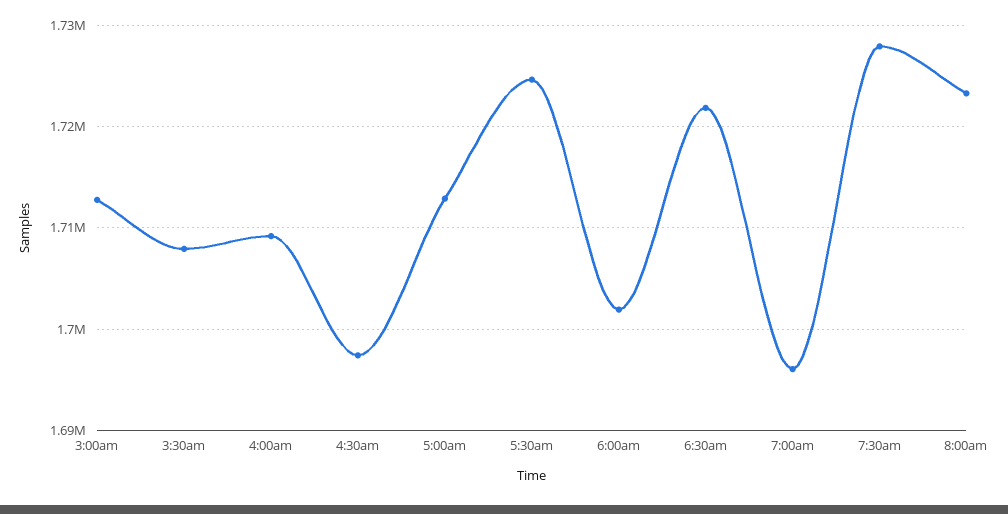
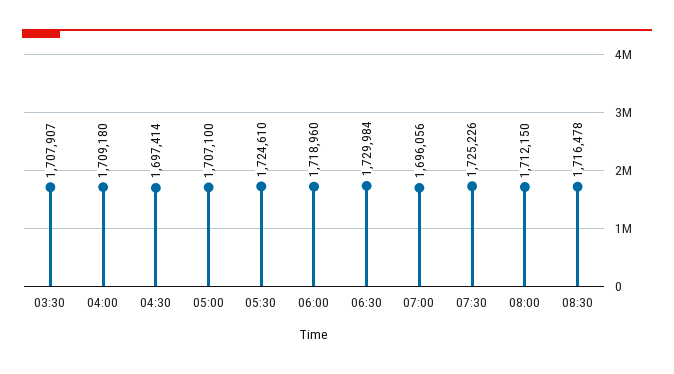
3:00am: 1713000 -> none
5:00am: 1713000 -> 1707100
6:00am: 1702000 -> 1718960
6:30am: 1722000 -> 1729984
7:30am: 1728000 -> 1725226
8:00am: 1723000 -> 1712150
08:30: none -> 1716478

